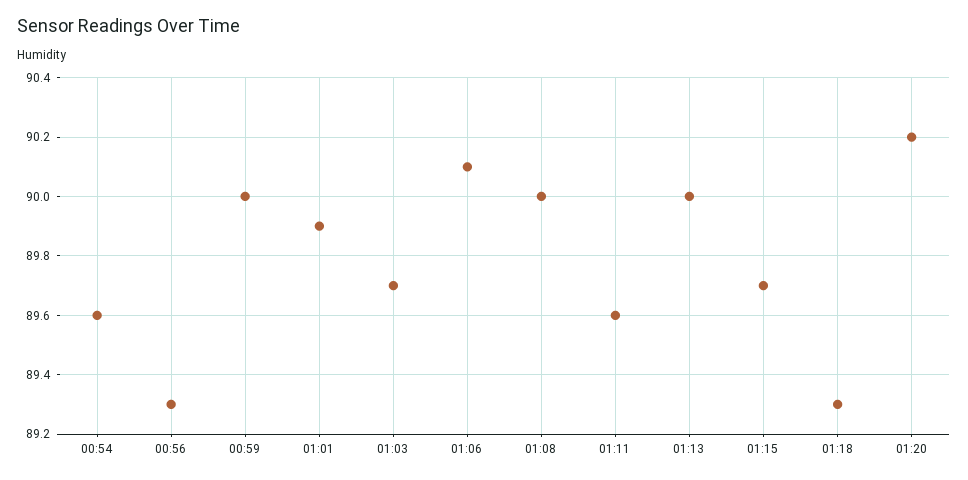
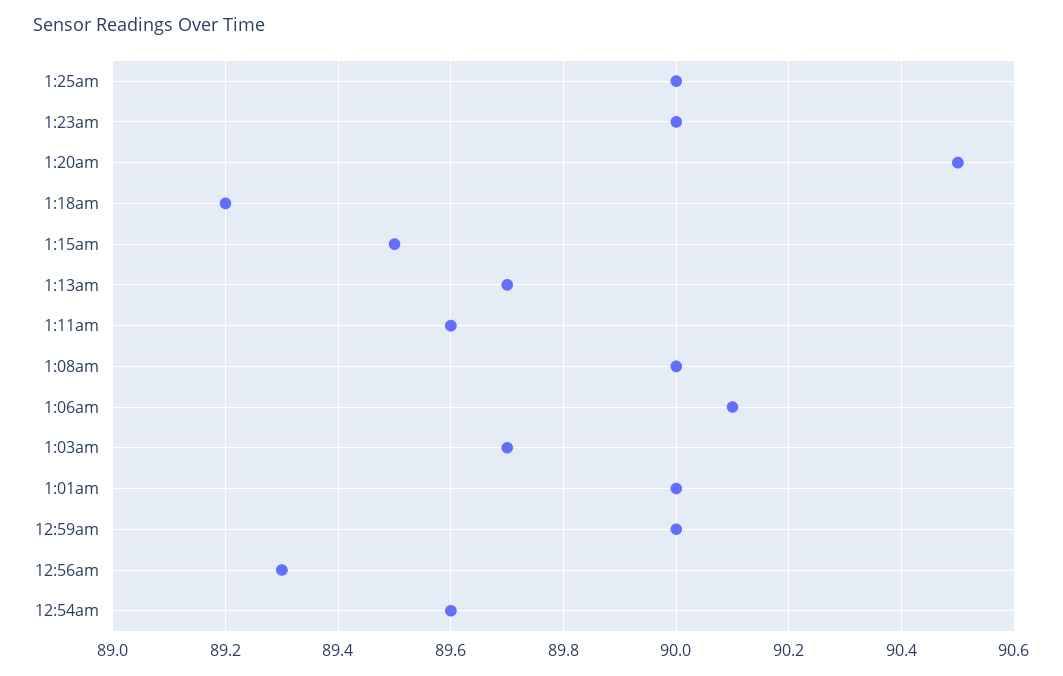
01:01: 89.9 -> 90
01:13: 90 -> 89.7
01:15: 89.7 -> 89.5
01:18: 89.3 -> 89.2
01:20: 90.2 -> 90.5
1:25am: none -> 90
1:23am: none -> 90

